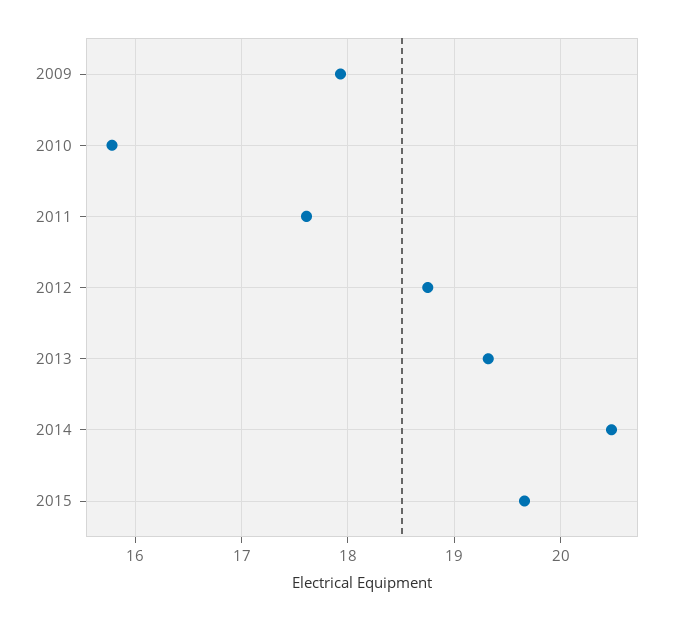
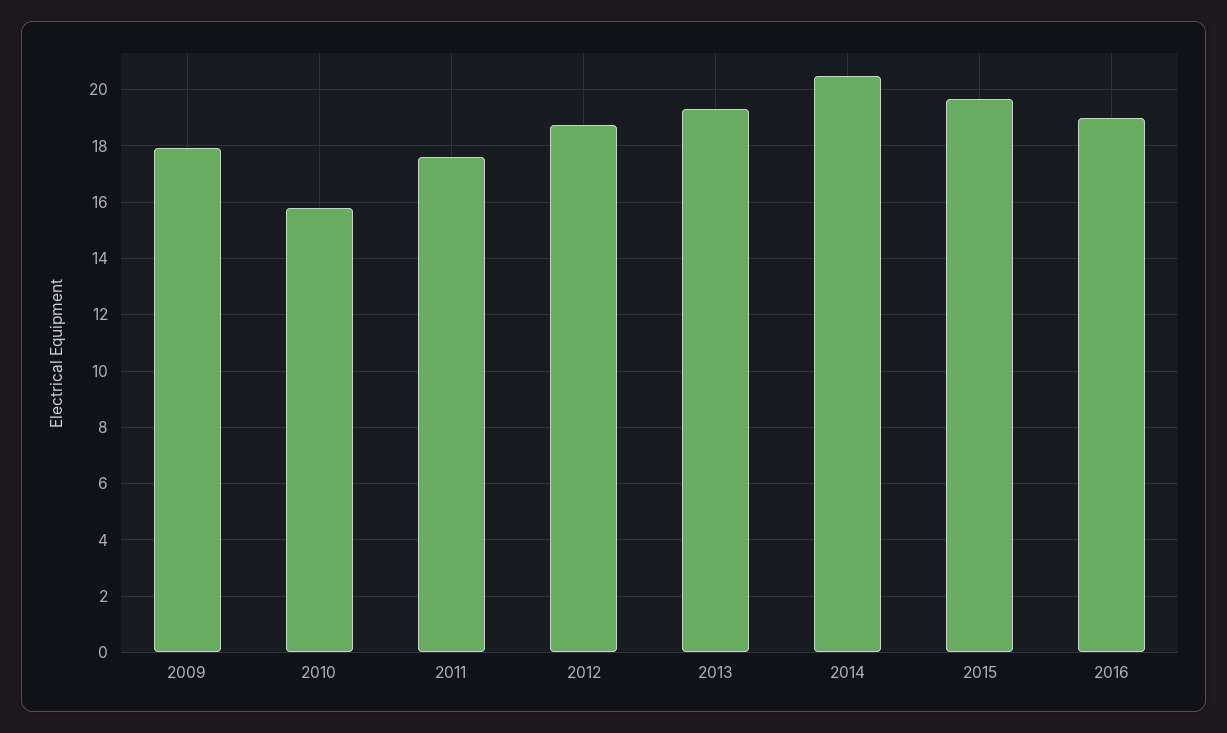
2016: none -> 19

